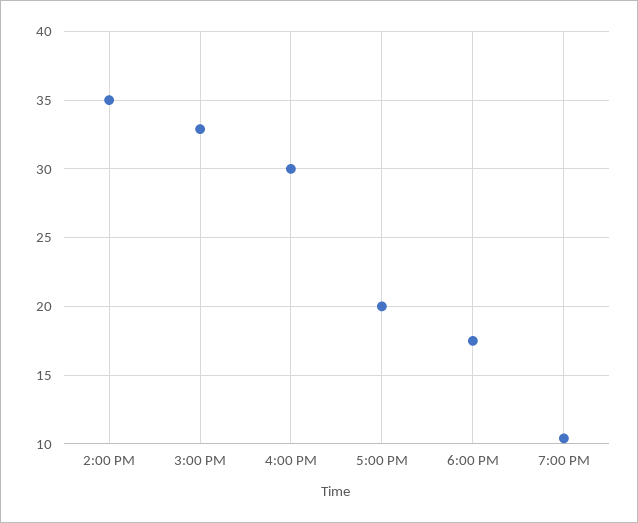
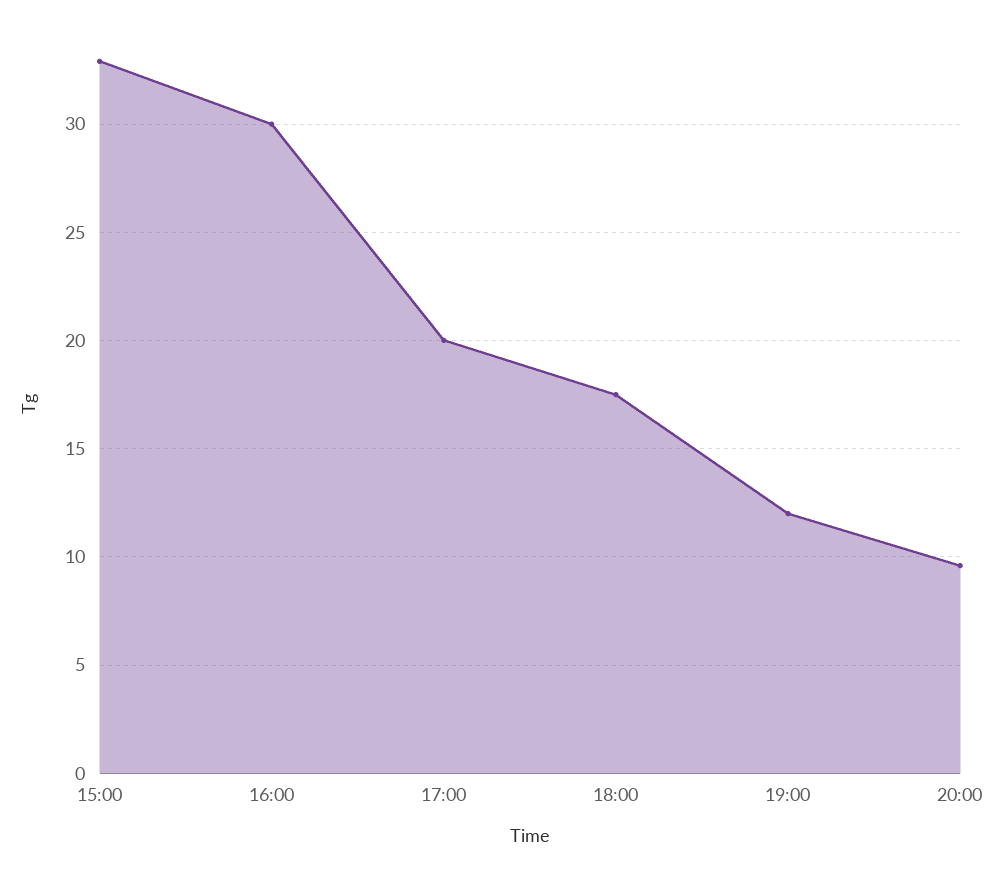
2:00 PM: 35 -> none
7:00 PM: 10.5 -> 12
20:00: none -> 9.5

